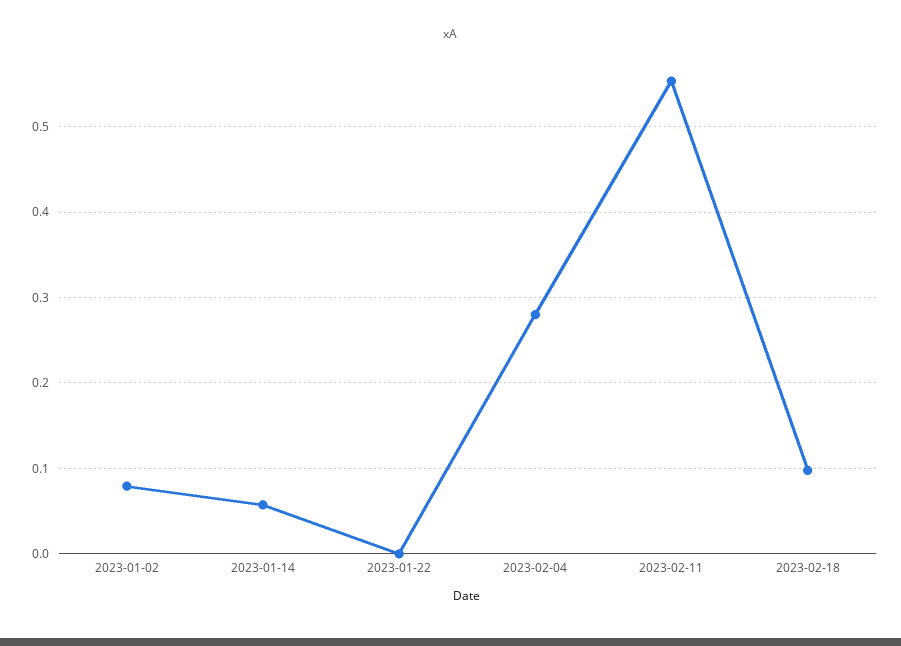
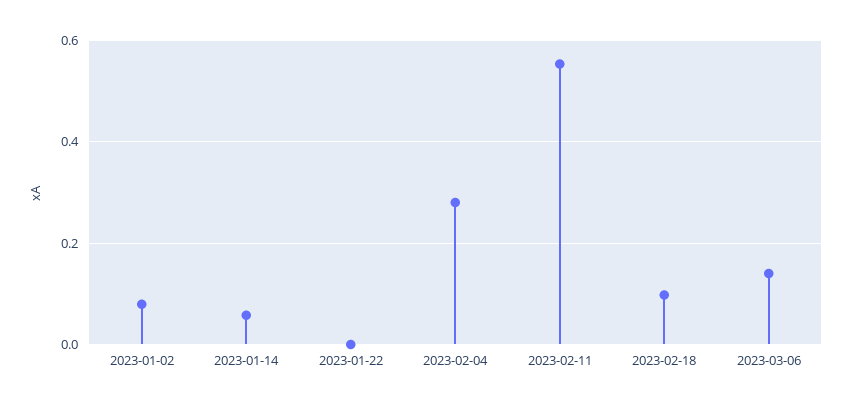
2023-03-06: none -> 0.14

